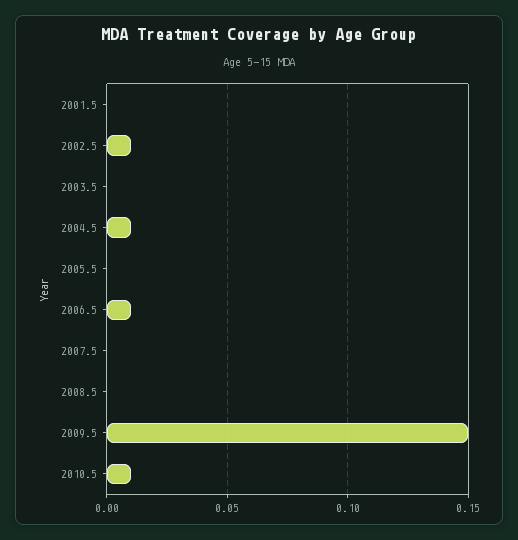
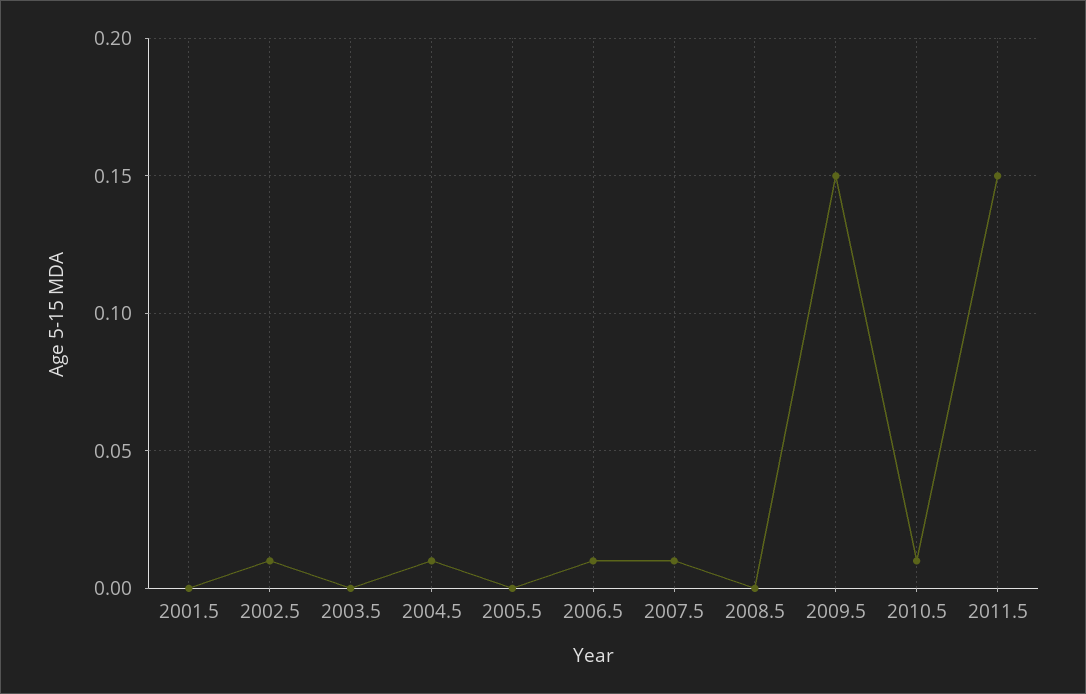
2007.5: 0 -> 0.01
2011.5: none -> 0.15

